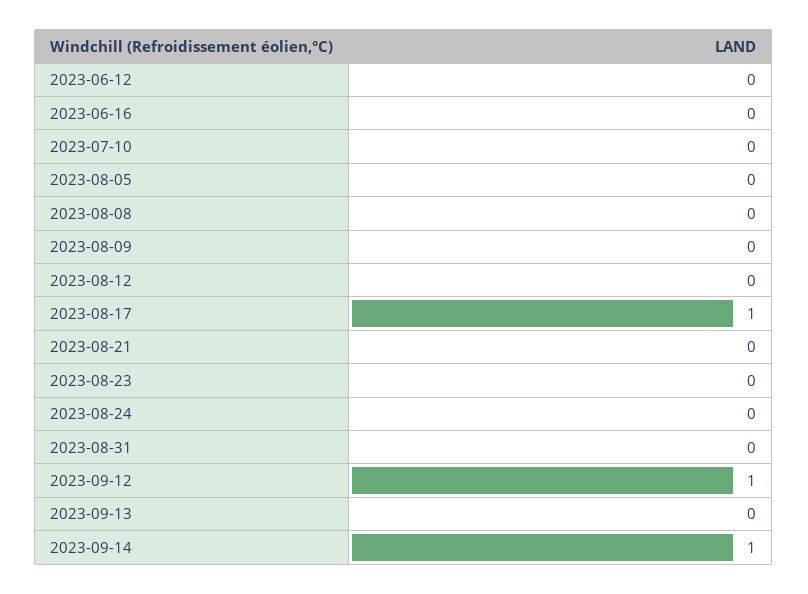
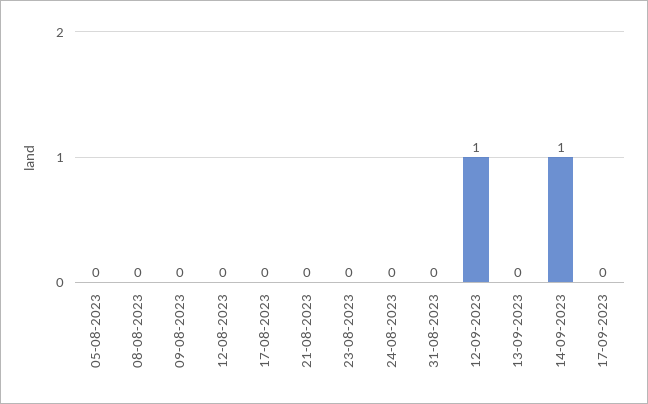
2023-06-12: 0 -> none
2023-06-16: 0 -> none
2023-07-10: 0 -> none
2023-08-17: 1 -> 0
17-09-2023: none -> 0

